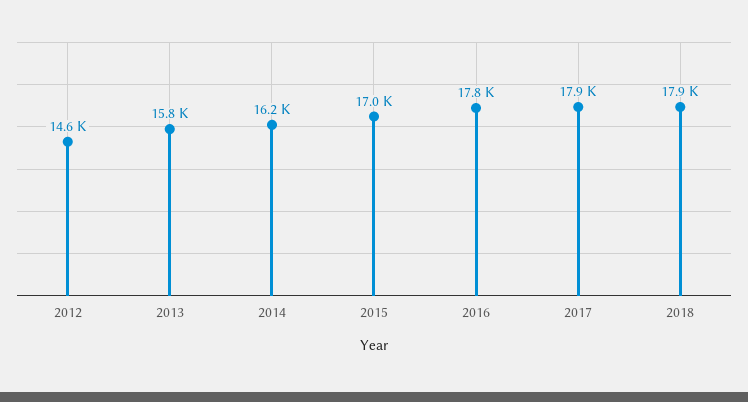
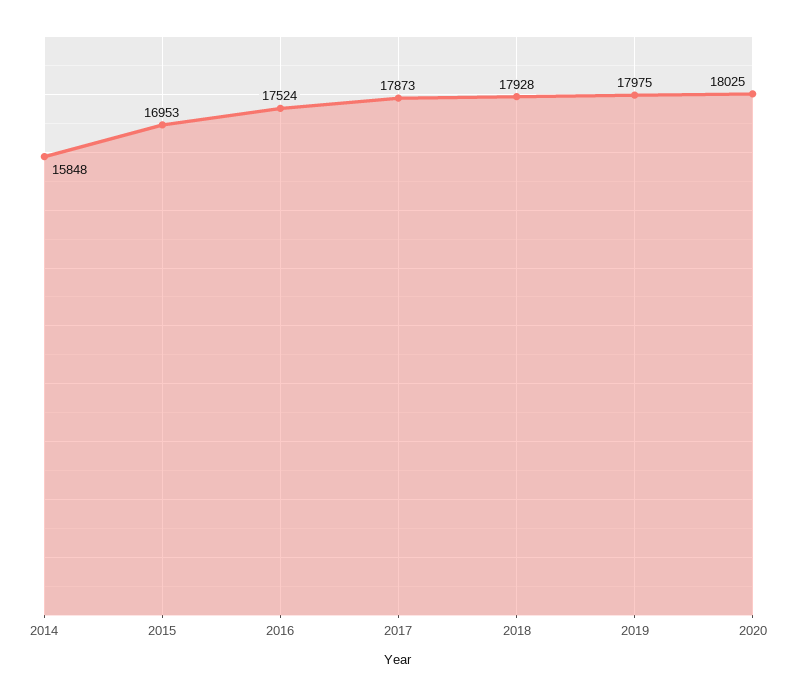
2012: 14600 -> none
2013: 15800 -> none
2014: 16200 -> 15848
2016: 17800 -> 17524
2019: none -> 17975
2020: none -> 18025

